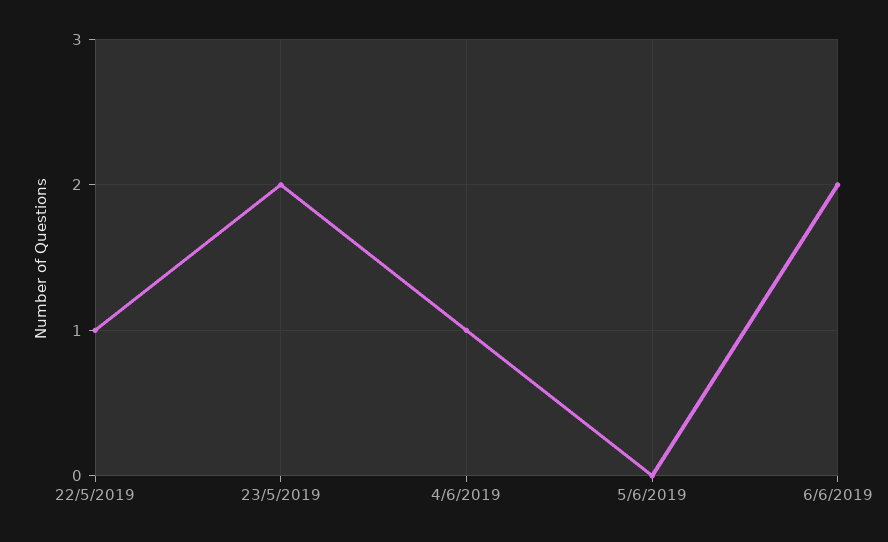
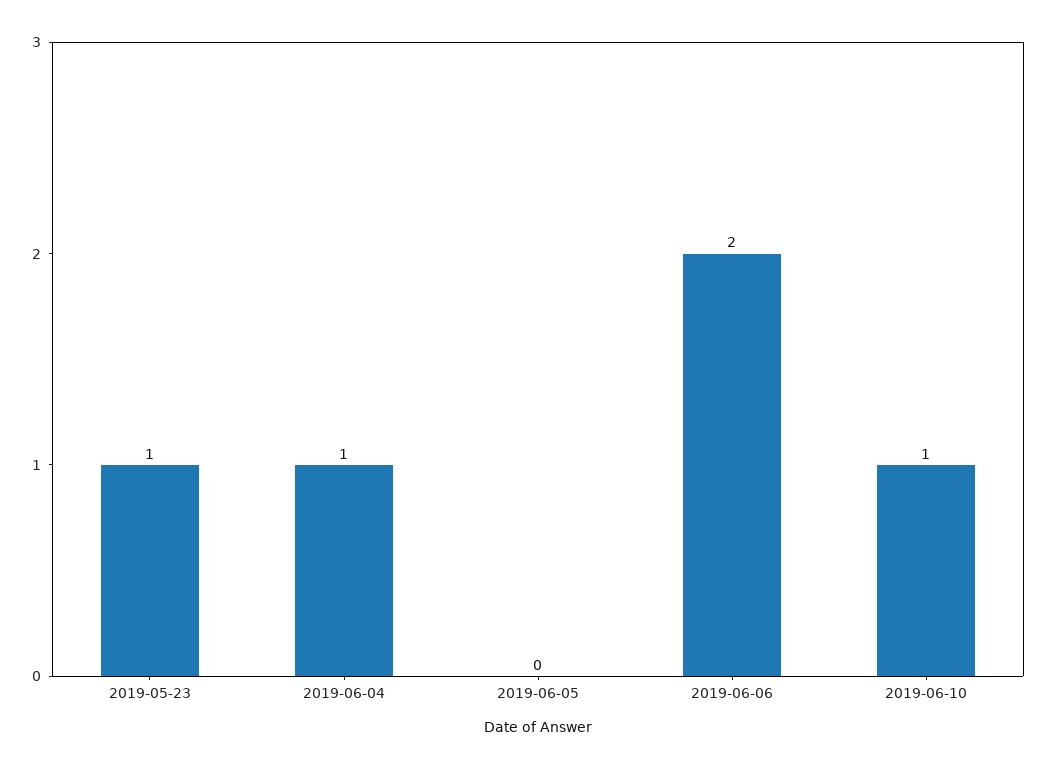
22/5/2019: 1 -> none
23/5/2019: 2 -> 1
2019-06-10: none -> 1

